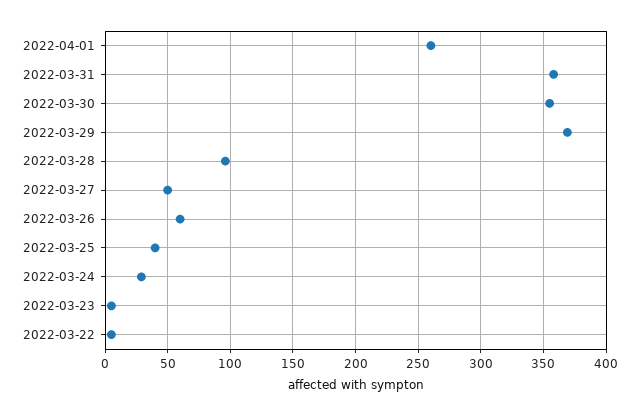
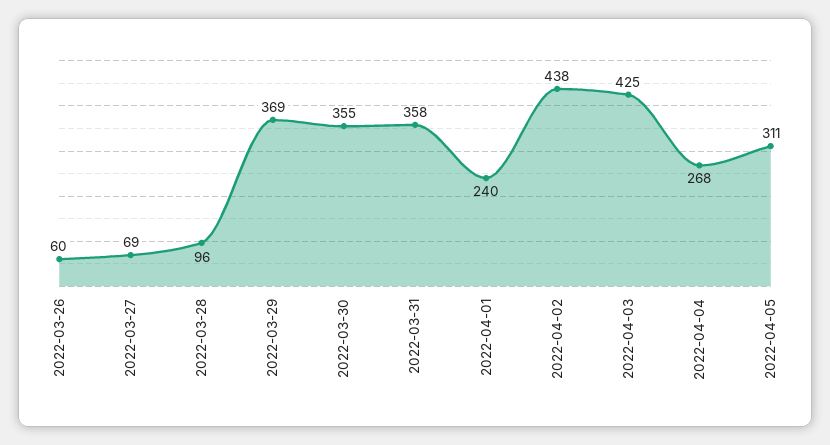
2022-04-01: 260 -> 240
2022-03-27: 50 -> 69
2022-03-25: 40 -> none
2022-03-24: 30 -> none
2022-03-23: 5 -> none
2022-03-22: 5 -> none
2022-04-02: none -> 438
2022-04-03: none -> 425
2022-04-04: none -> 268
2022-04-05: none -> 311

